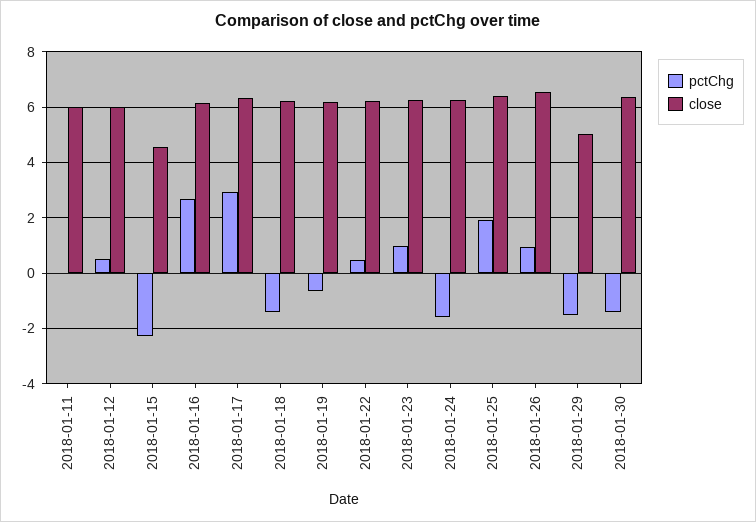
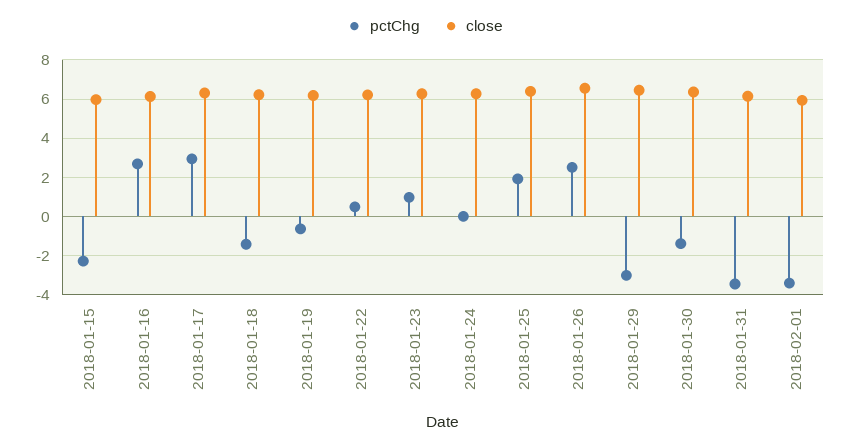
pctChg, 2018-01-11: 0 -> none
close, 2018-01-11: 6 -> none
pctChg, 2018-01-12: 0.5 -> none
close, 2018-01-12: 6 -> none
close, 2018-01-15: 4.5 -> 6
pctChg, 2018-01-24: -1.5 -> 0
pctChg, 2018-01-26: 1 -> 2.5
pctChg, 2018-01-29: -1.5 -> -3
close, 2018-01-29: 5 -> 6.5
pctChg, 2018-01-31: none -> -3.5
close, 2018-01-31: none -> 6
pctChg, 2018-02-01: none -> -3.5
close, 2018-02-01: none -> 6

